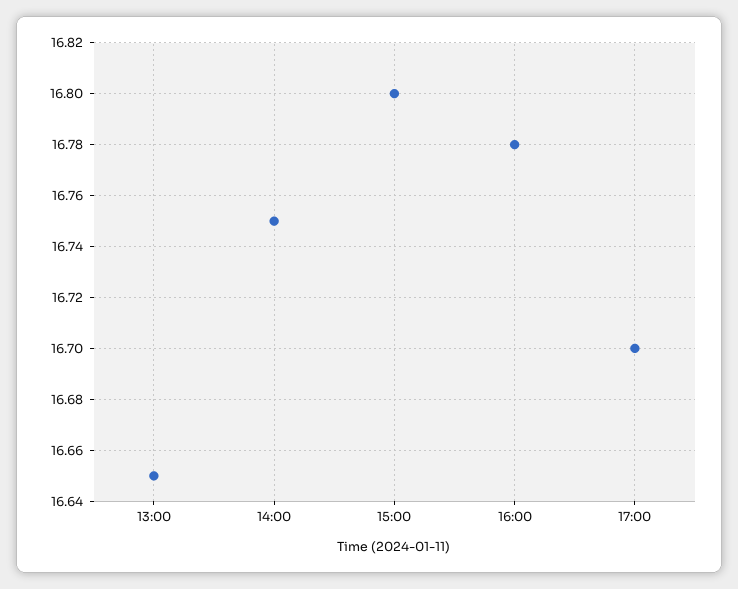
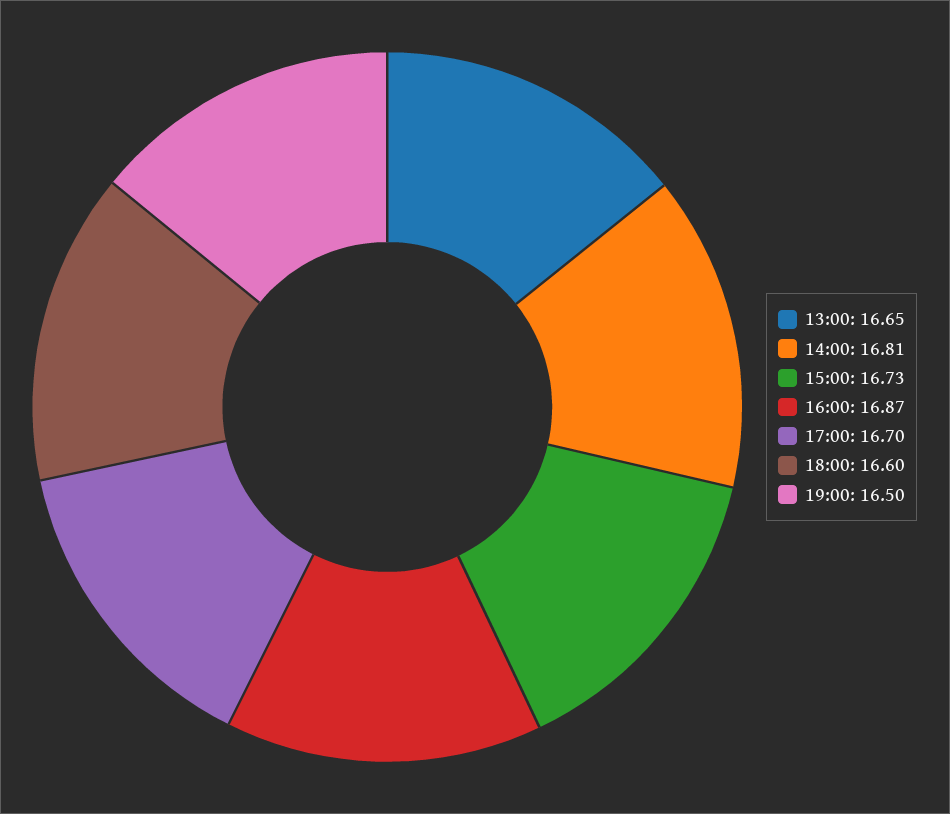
14:00: 16.75 -> 16.81
15:00: 16.8 -> 16.73
16:00: 16.78 -> 16.87
18:00: none -> 16.6
19:00: none -> 16.5

